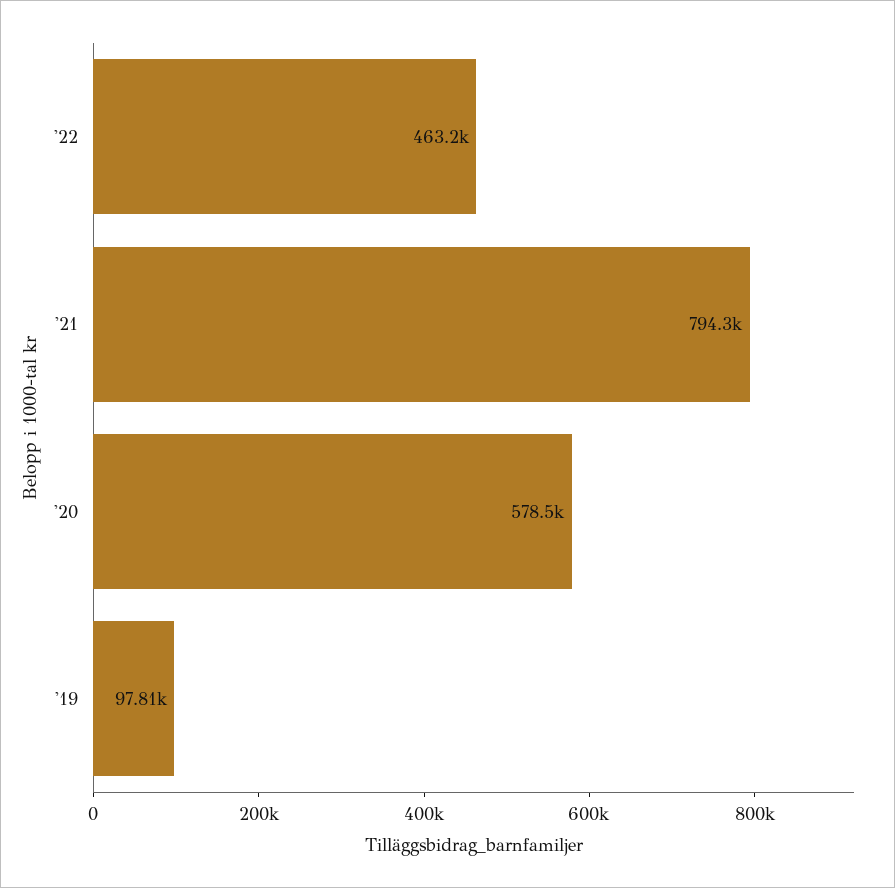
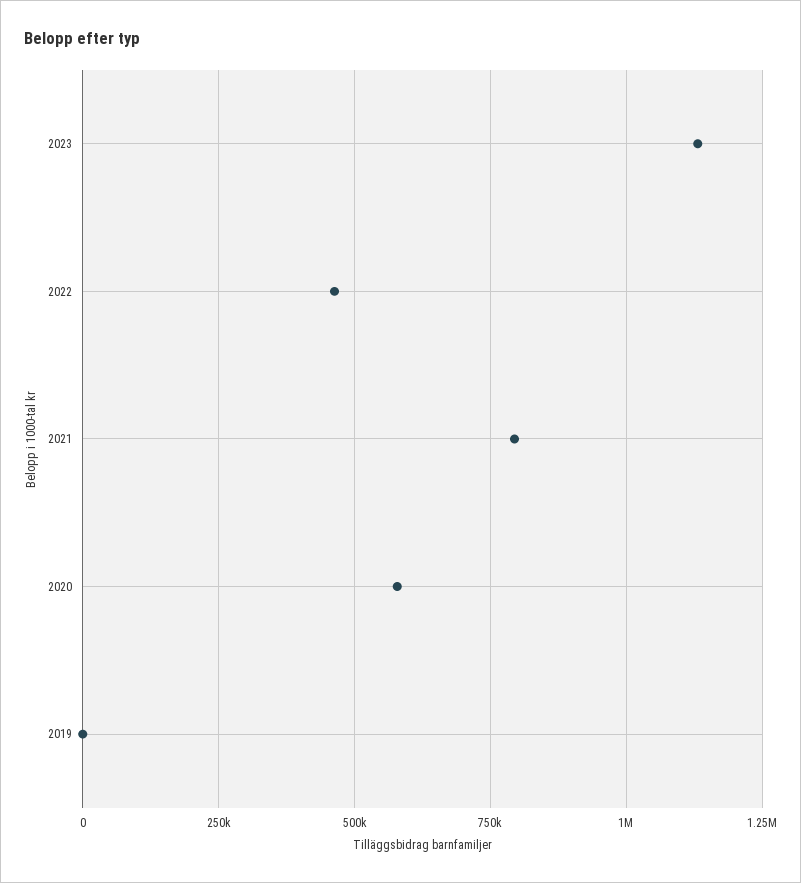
'19: 97810 -> 0
2023: none -> 1125000

